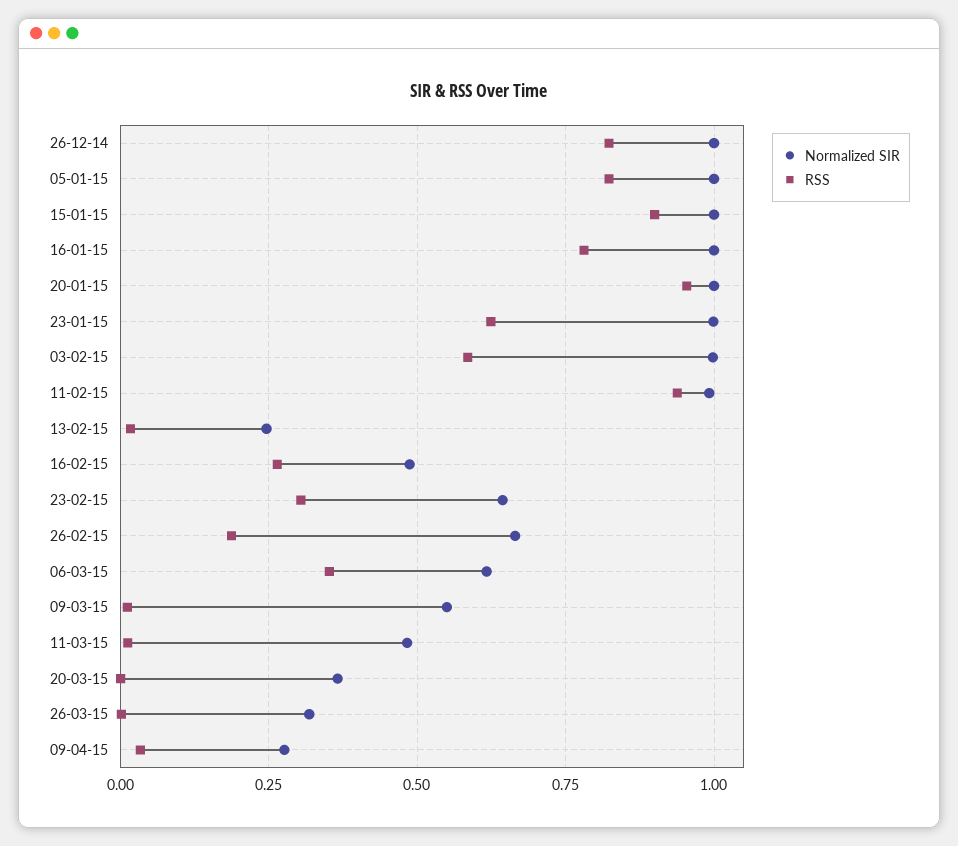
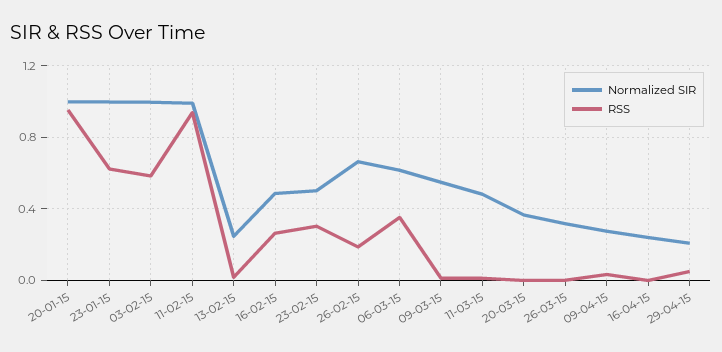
Normalized SIR, 26-12-14: 1 -> none
RSS, 26-12-14: 0.825 -> none
Normalized SIR, 05-01-15: 1 -> none
RSS, 05-01-15: 0.825 -> none
Normalized SIR, 15-01-15: 1 -> none
RSS, 15-01-15: 0.9 -> none
Normalized SIR, 16-01-15: 1 -> none
RSS, 16-01-15: 0.775 -> none
Normalized SIR, 23-02-15: 0.65 -> 0.5
Normalized SIR, 16-04-15: none -> 0.25
RSS, 16-04-15: none -> 0
Normalized SIR, 29-04-15: none -> 0.2
RSS, 29-04-15: none -> 0.05

